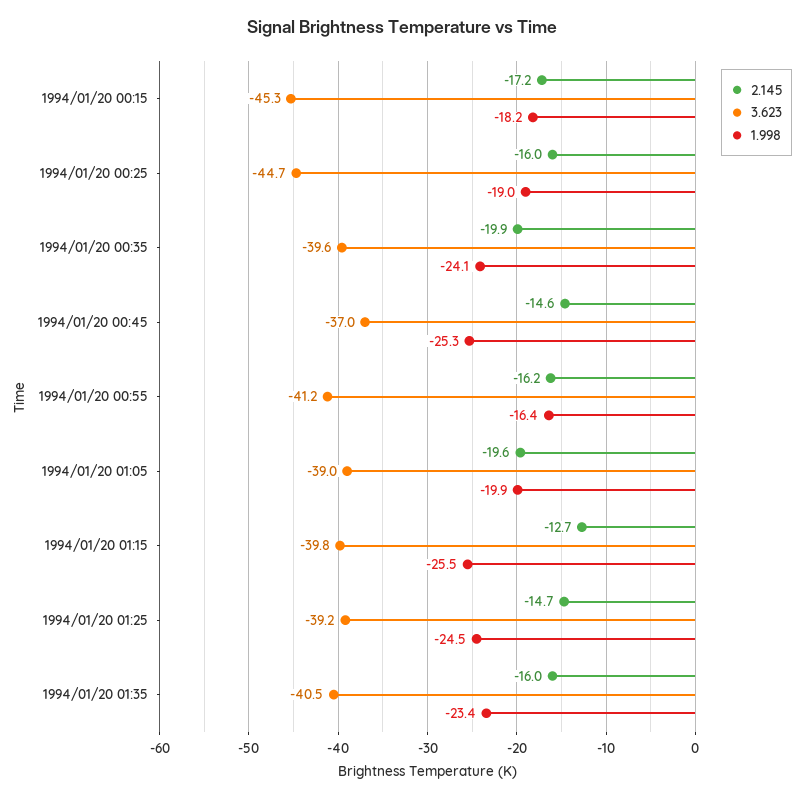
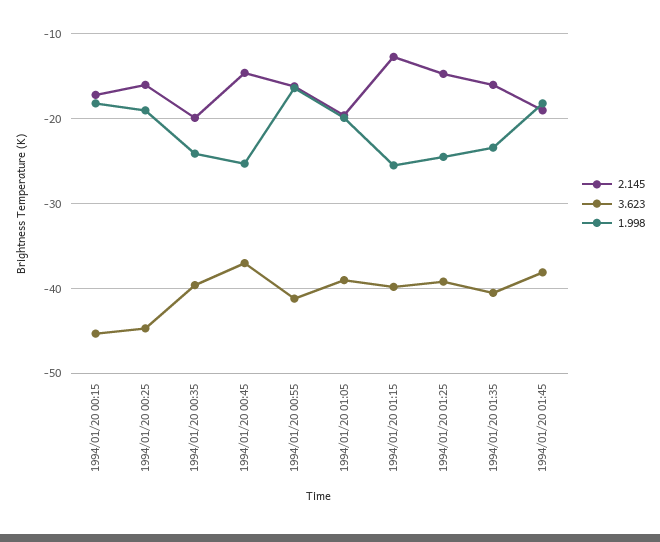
2.145, 1994/01/20 01:45: none -> -19
3.623, 1994/01/20 01:45: none -> -38
1.998, 1994/01/20 01:45: none -> -18

